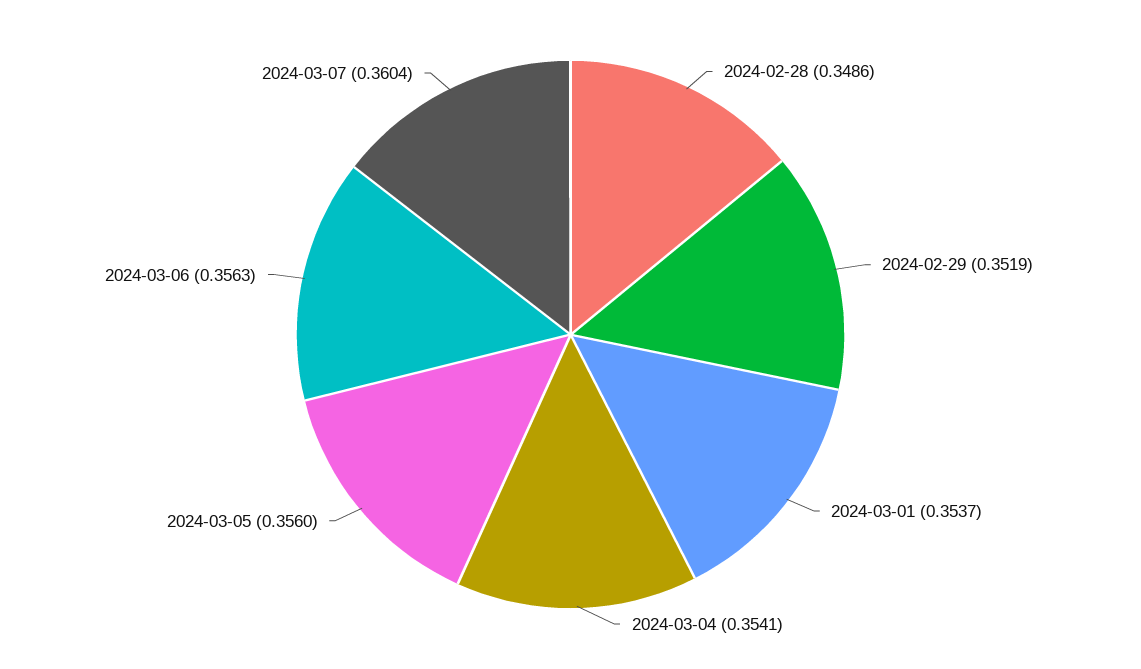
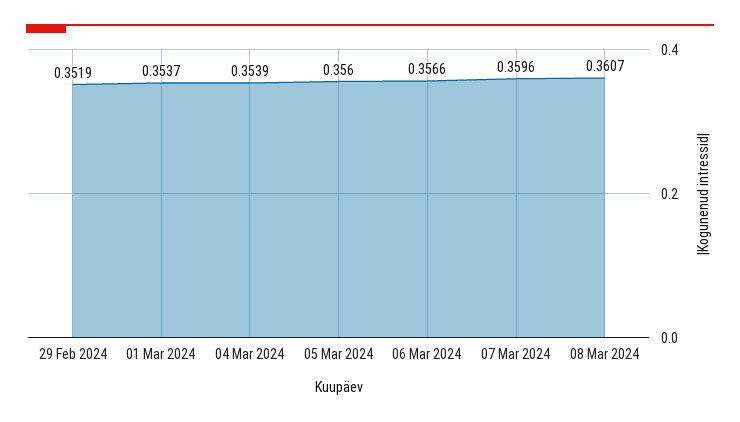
2024-02-28: 0.3486 -> none
2024-03-04: 0.3541 -> 0.3539
2024-03-06: 0.3563 -> 0.3566
2024-03-07: 0.3604 -> 0.3596
08 Mar 2024: none -> 0.3607

